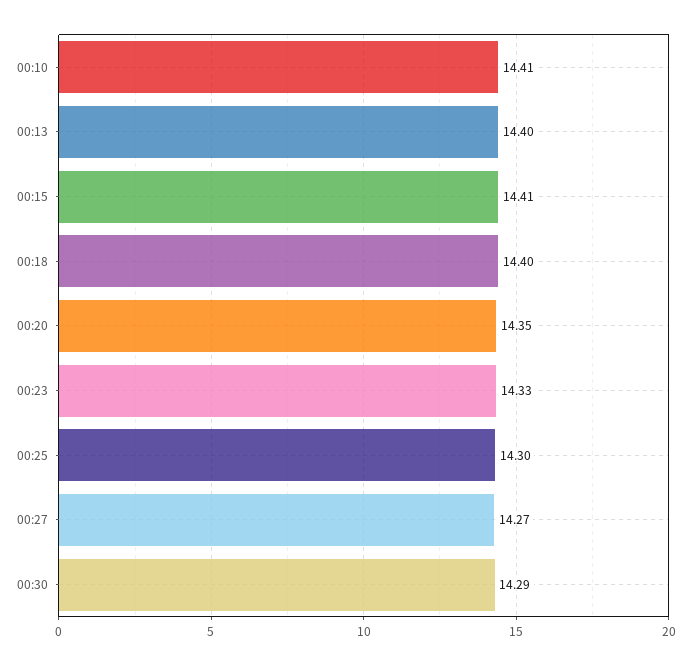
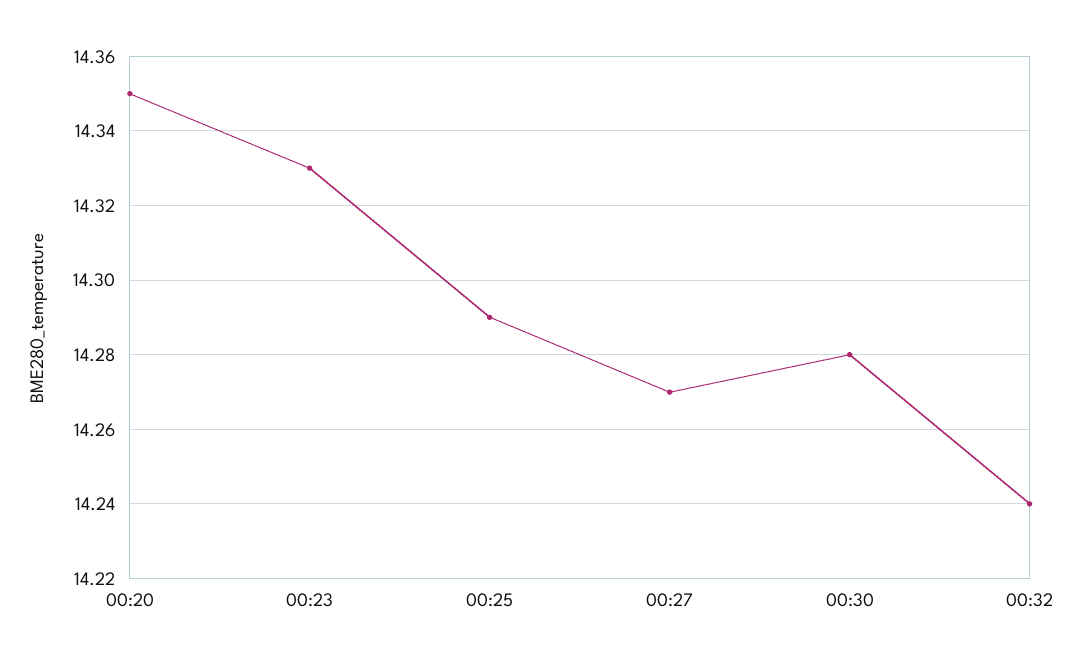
00:10: 14.41 -> none
00:13: 14.4 -> none
00:15: 14.41 -> none
00:18: 14.4 -> none
00:25: 14.3 -> 14.29
00:30: 14.29 -> 14.28
00:32: none -> 14.24

